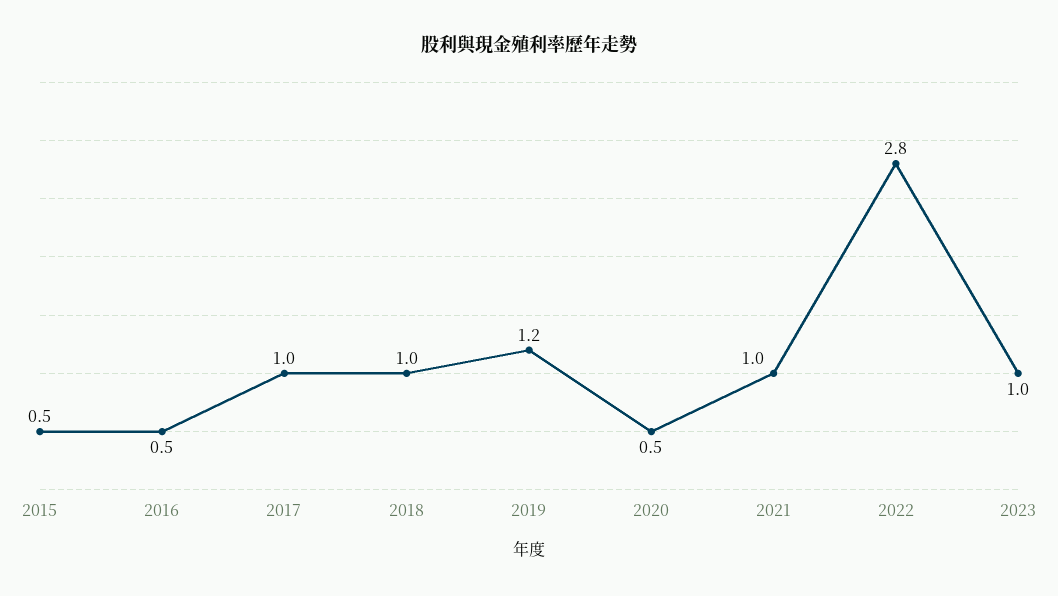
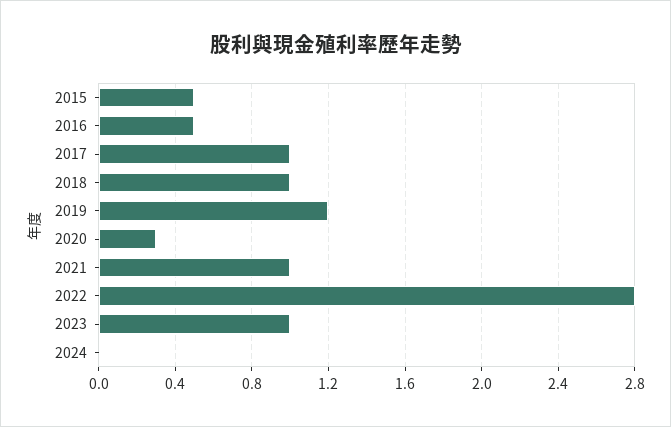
2020: 0.5 -> 0.3
2024: none -> 0

